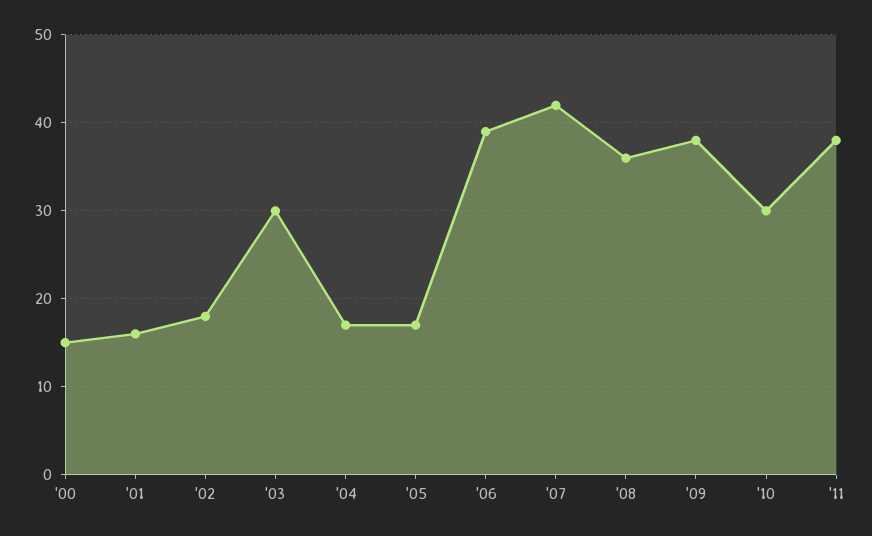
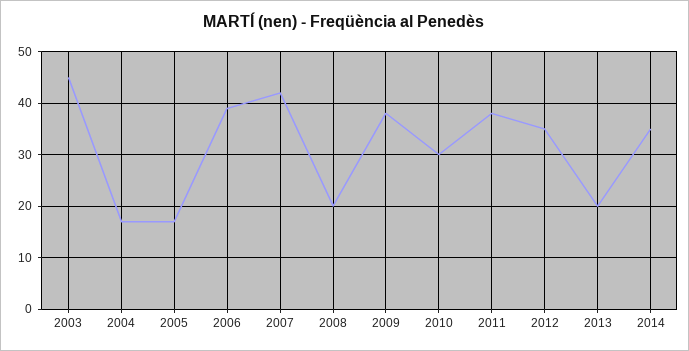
'00: 15 -> none
'01: 16 -> none
'02: 18 -> none
'03: 30 -> 45
'08: 36 -> 20
2012: none -> 35
2013: none -> 20
2014: none -> 35

